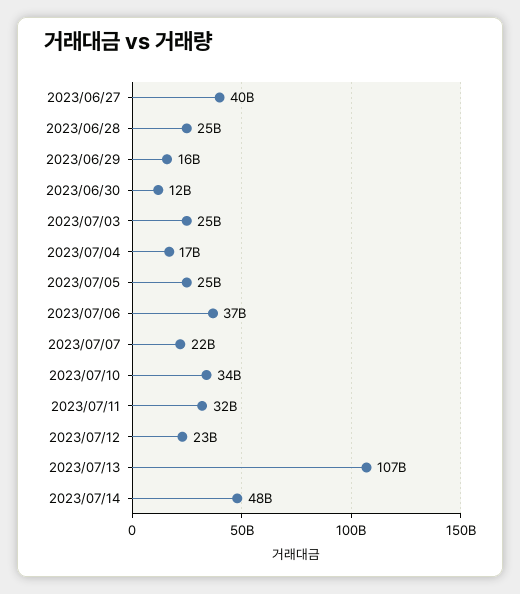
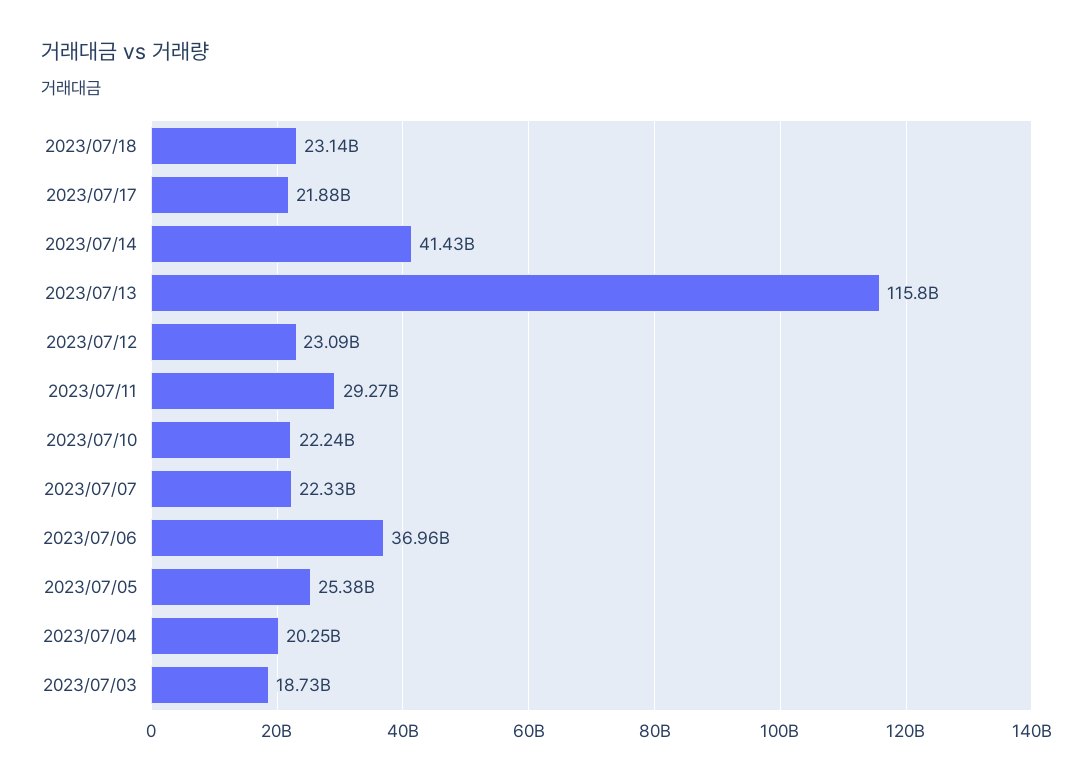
2023/06/27: 40000000000 -> none
2023/06/28: 25000000000 -> none
2023/06/29: 16000000000 -> none
2023/06/30: 12000000000 -> none
2023/07/03: 25000000000 -> 18730000000
2023/07/04: 17000000000 -> 20250000000
2023/07/10: 34000000000 -> 22240000000
2023/07/11: 32000000000 -> 29270000000
2023/07/13: 107000000000 -> 115800000000
2023/07/14: 48000000000 -> 41430000000
2023/07/18: none -> 23140000000
2023/07/17: none -> 21880000000

